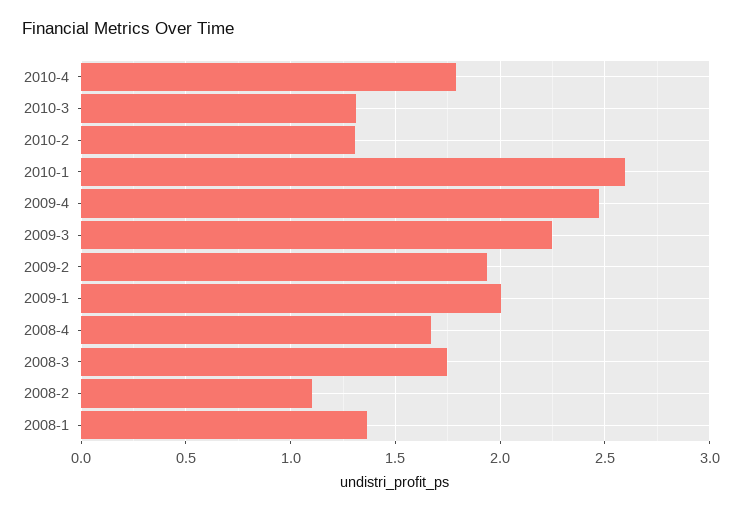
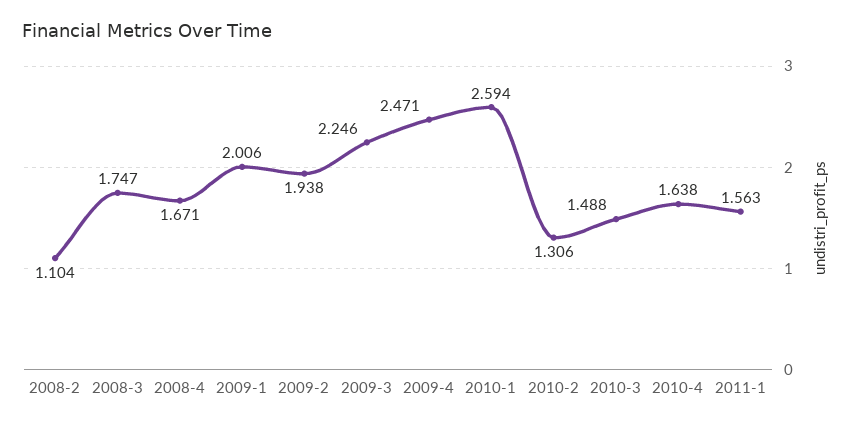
2010-4: 1.8 -> 1.638
2010-3: 1.3 -> 1.488
2008-1: 1.35 -> none
2011-1: none -> 1.563

